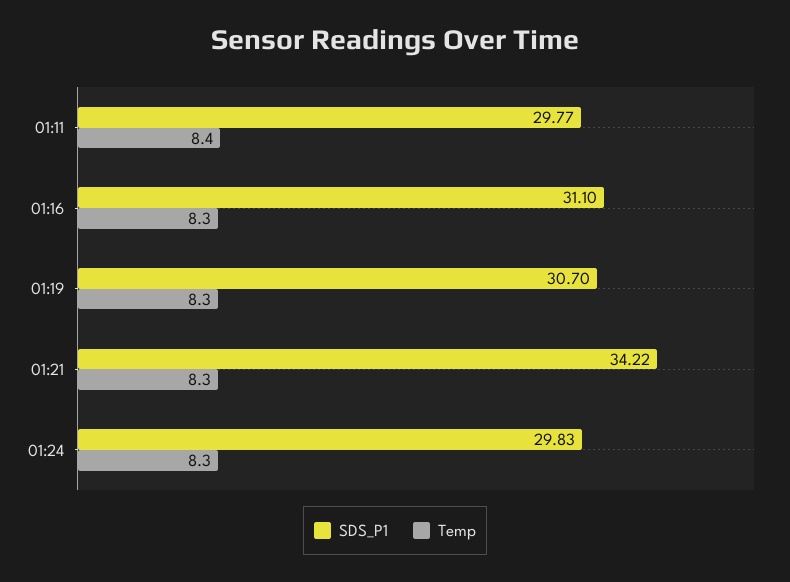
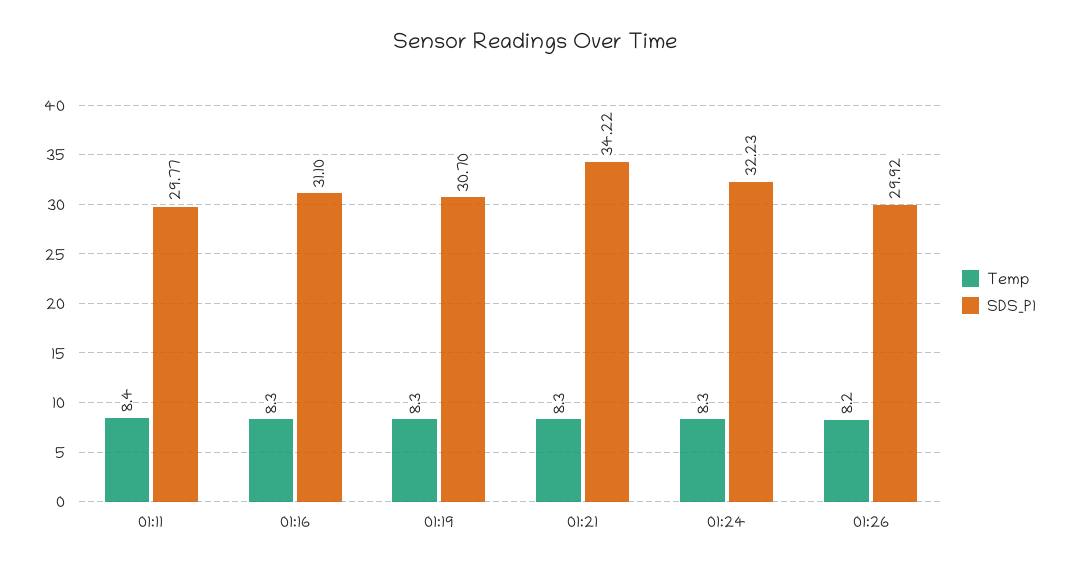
SDS_P1, 01:24: 29.83 -> 32.23
Temp, 01:26: none -> 8.2
SDS_P1, 01:26: none -> 29.92

